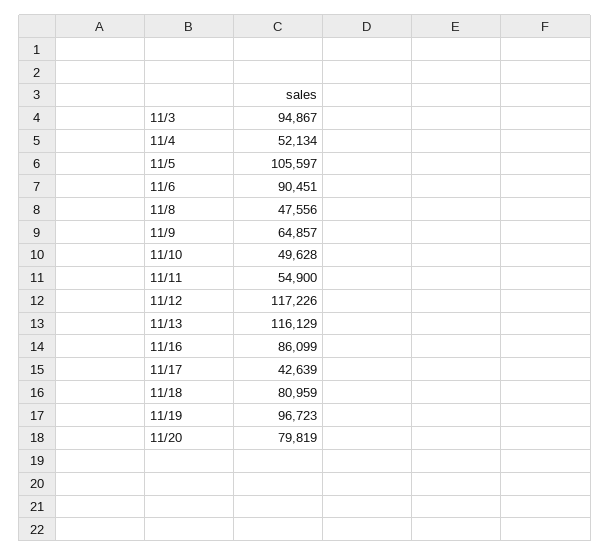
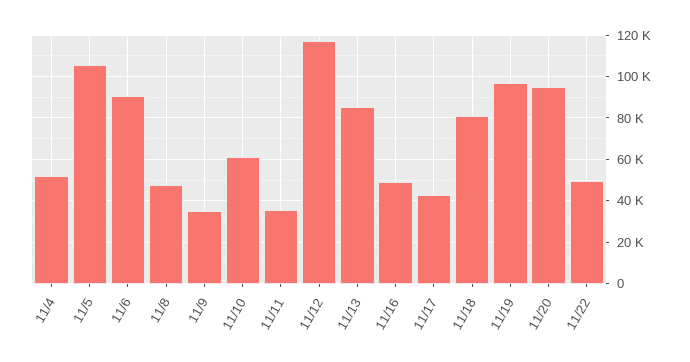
11/3: 94867 -> none
11/9: 64857 -> 35000
11/10: 49628 -> 60000
11/11: 54900 -> 35000
11/13: 116129 -> 85000
11/16: 86099 -> 50000
11/20: 79819 -> 95000
11/22: none -> 50000

